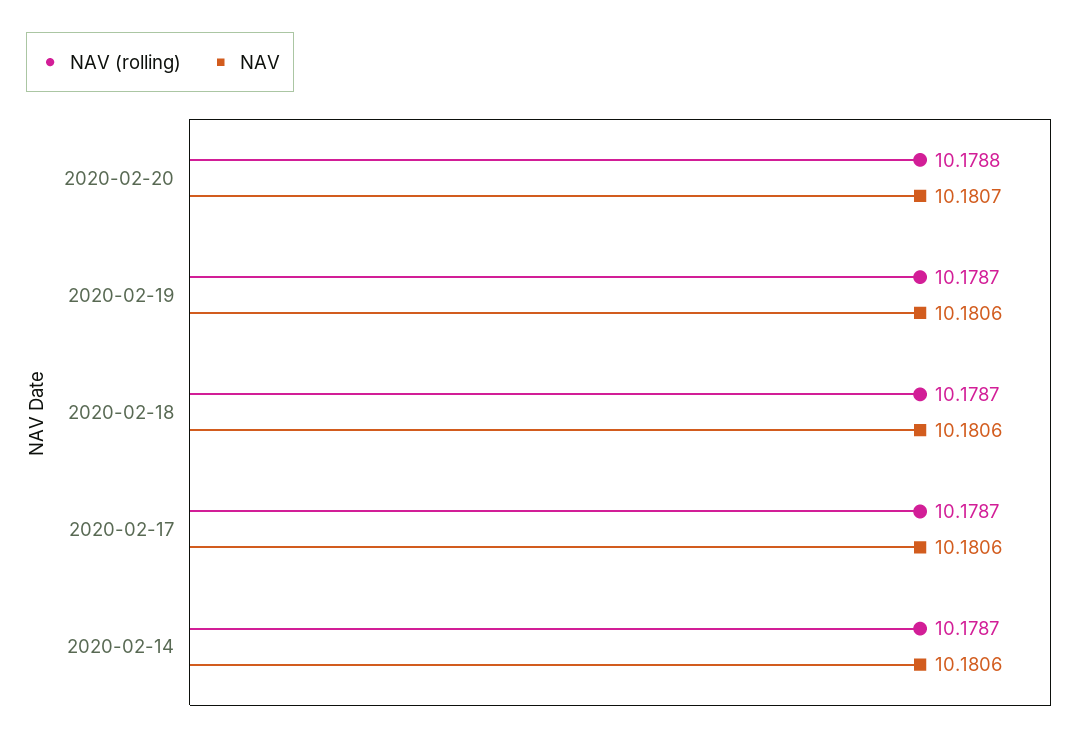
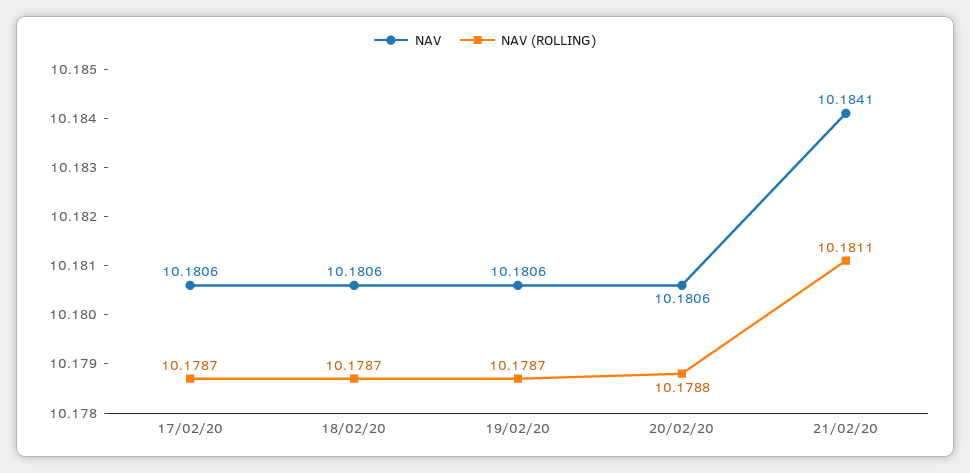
NAV, 2020-02-20: 10.1807 -> 10.1806
NAV (rolling), 2020-02-14: 10.1787 -> none
NAV, 2020-02-14: 10.1806 -> none
NAV, 21/02/20: none -> 10.1841
NAV (rolling), 21/02/20: none -> 10.1811

